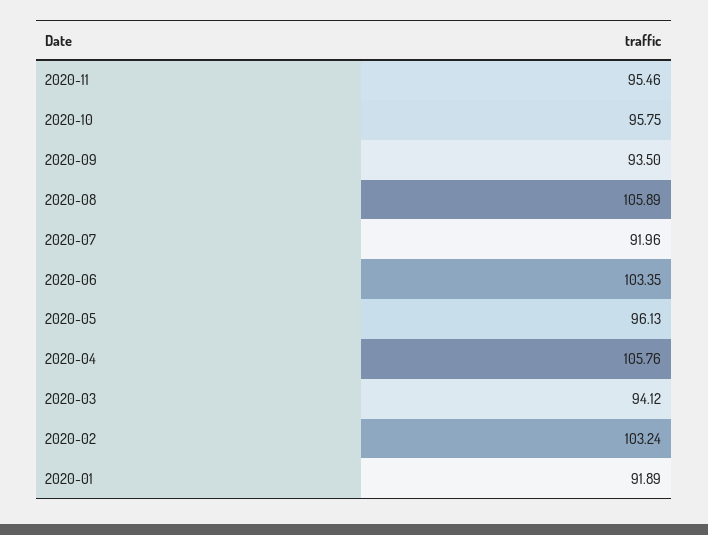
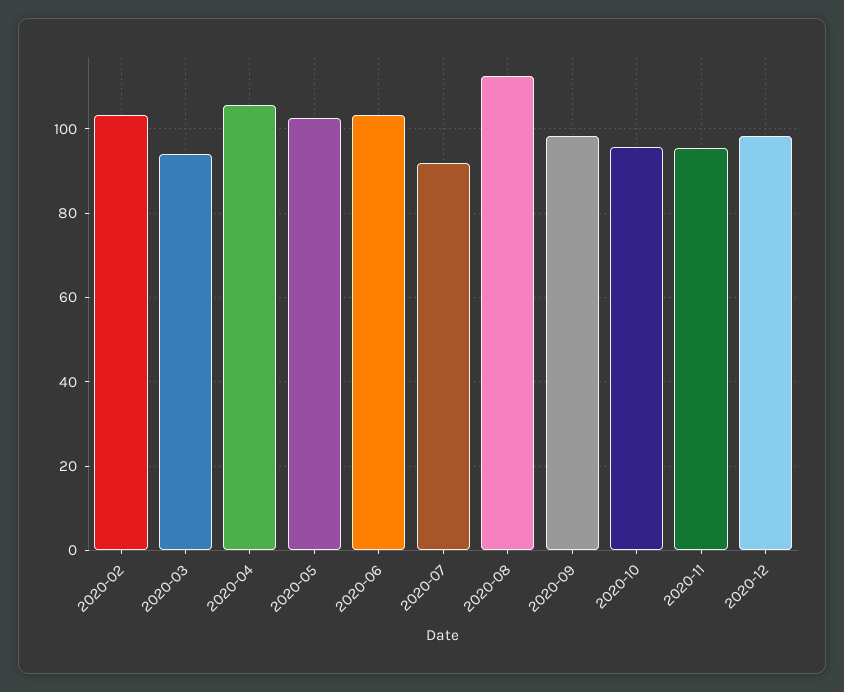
2020-09: 93.5 -> 98
2020-08: 105.89 -> 112
2020-05: 96.13 -> 102
2020-01: 91.89 -> none
2020-12: none -> 98

